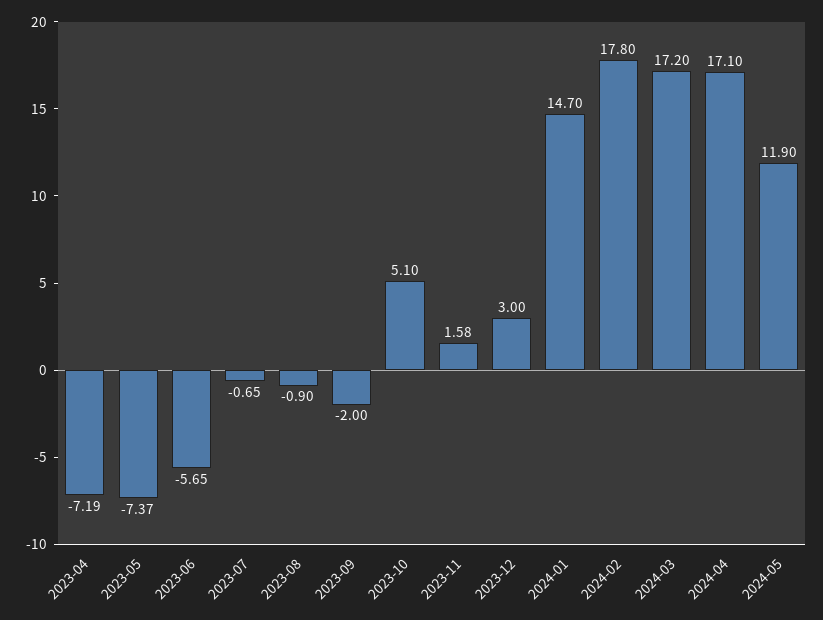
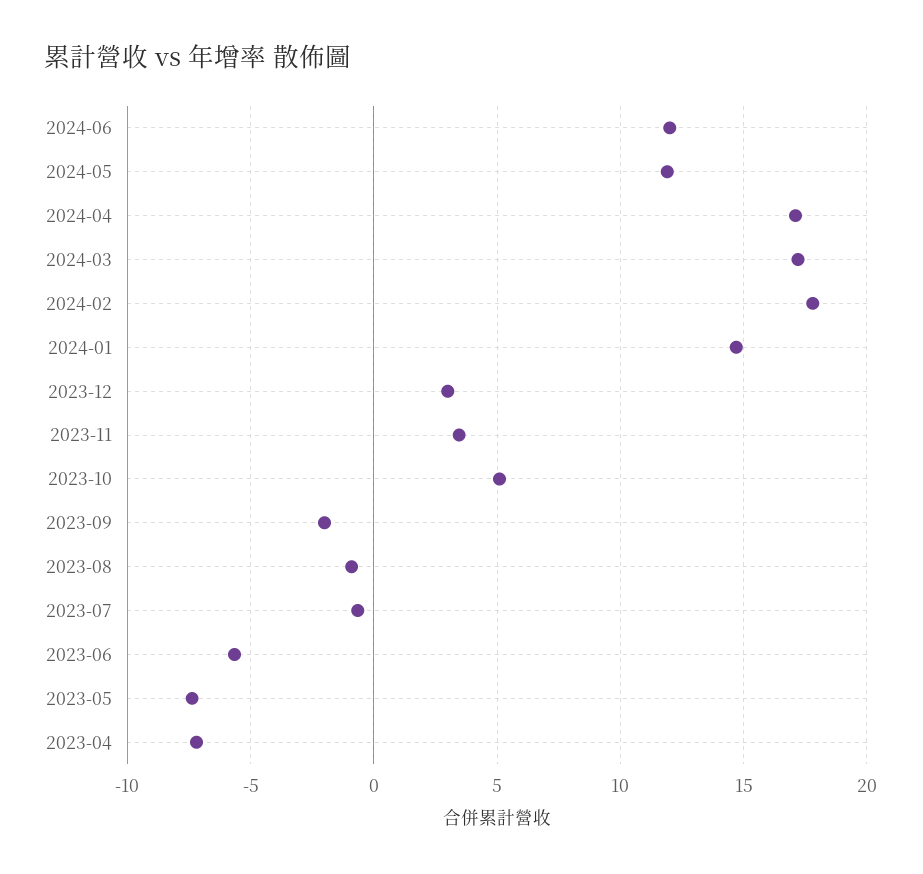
2023-11: 1.58 -> 3.5
2024-06: none -> 12

